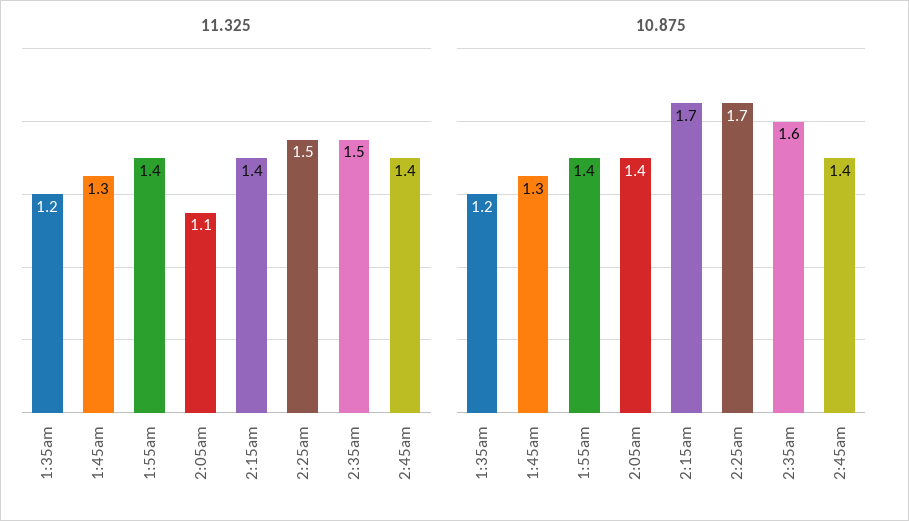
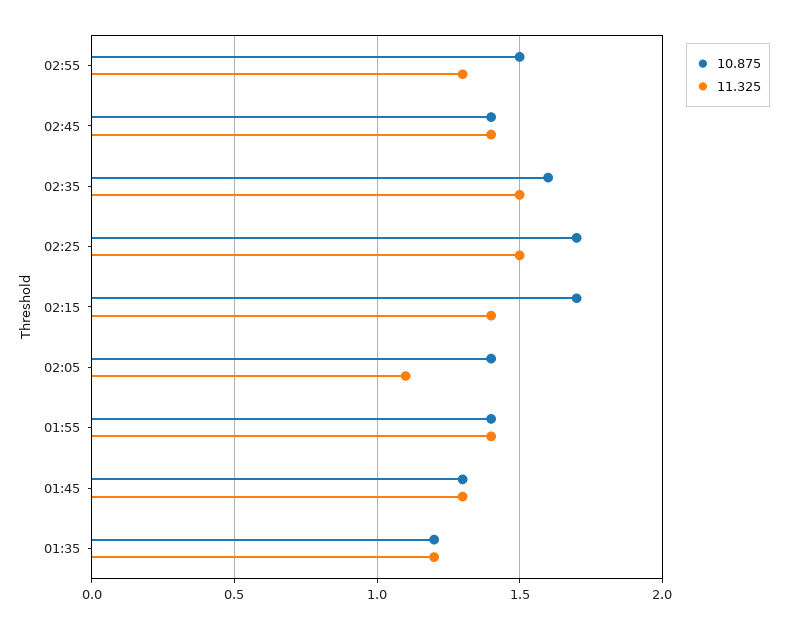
10.875, 02:55: none -> 1.5
11.325, 02:55: none -> 1.3

